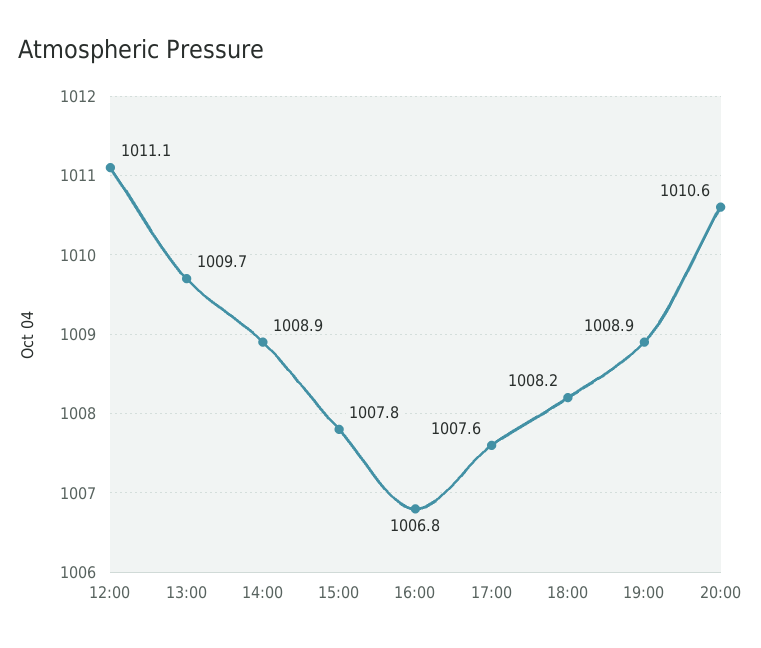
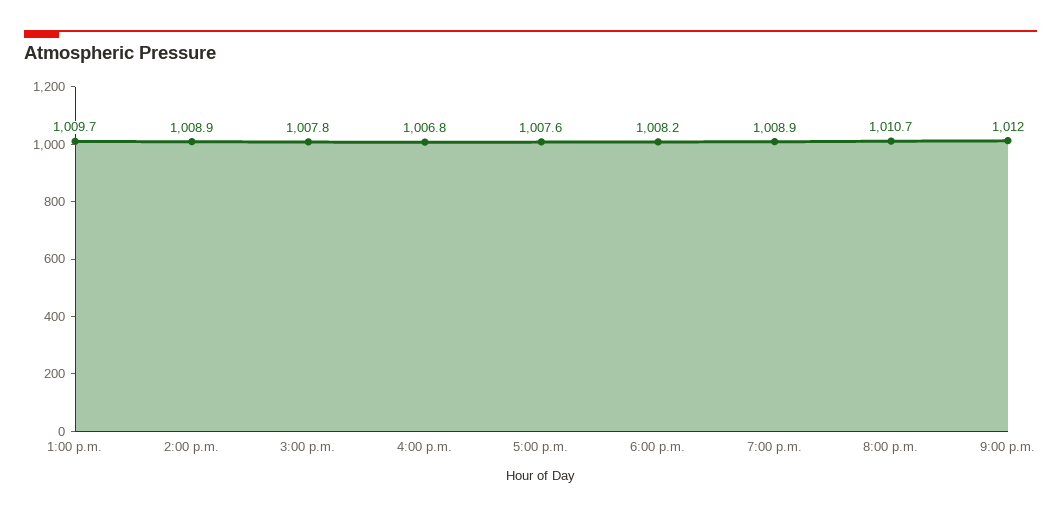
12:00: 1011.1 -> none
20:00: 1010.6 -> 1010.7
9:00 p.m.: none -> 1012

